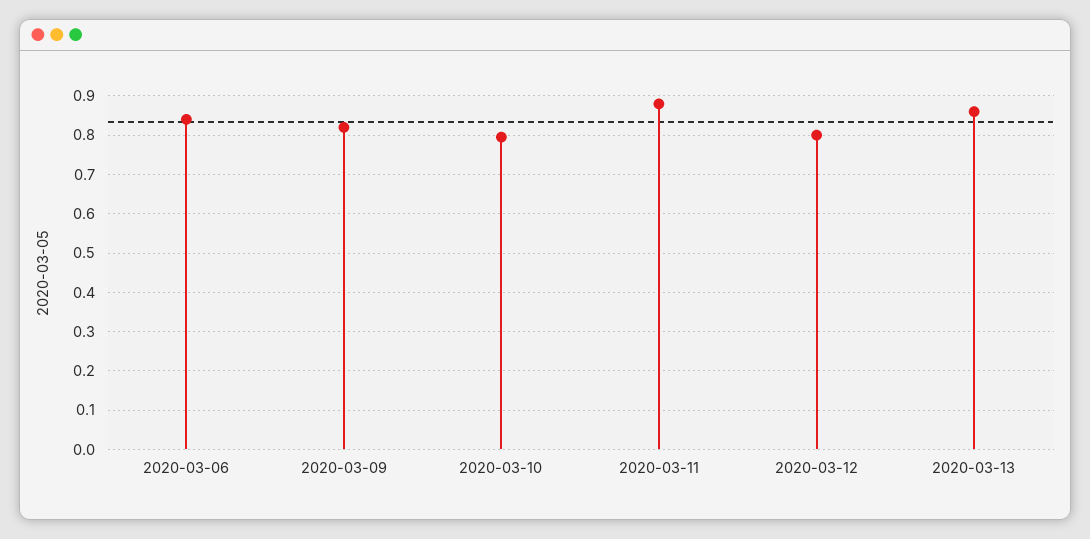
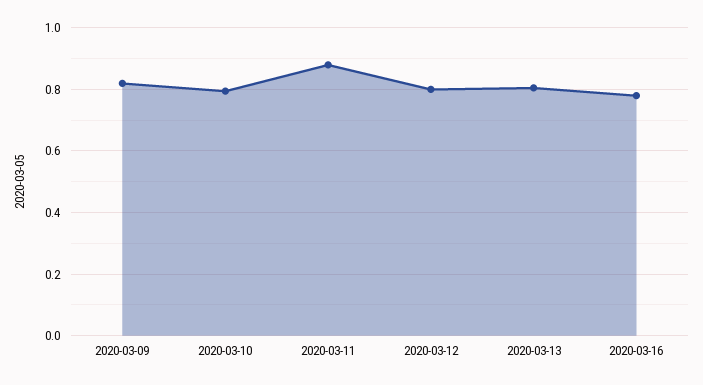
2020-03-06: 0.84 -> none
2020-03-13: 0.86 -> 0.8
2020-03-16: none -> 0.78

